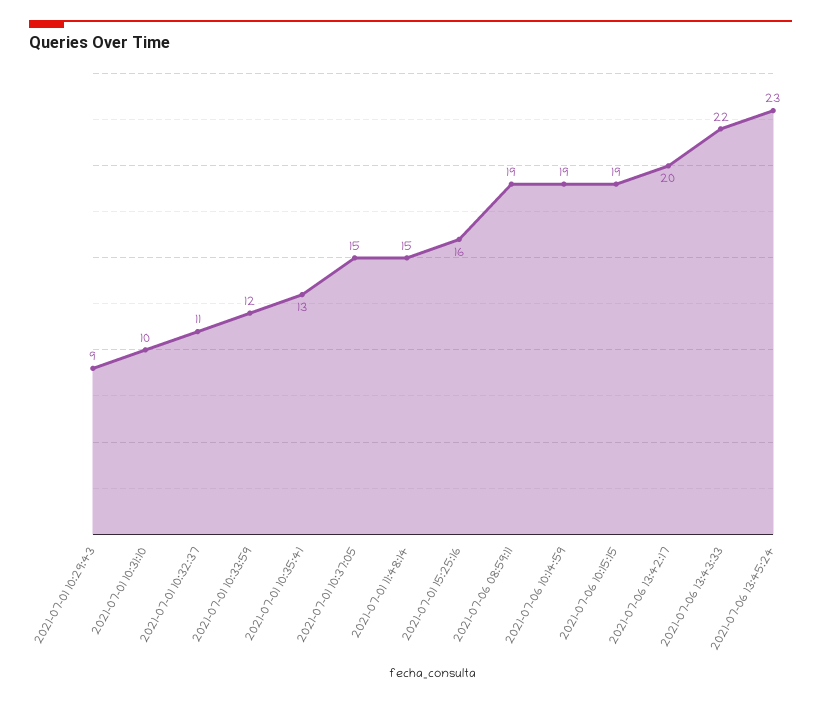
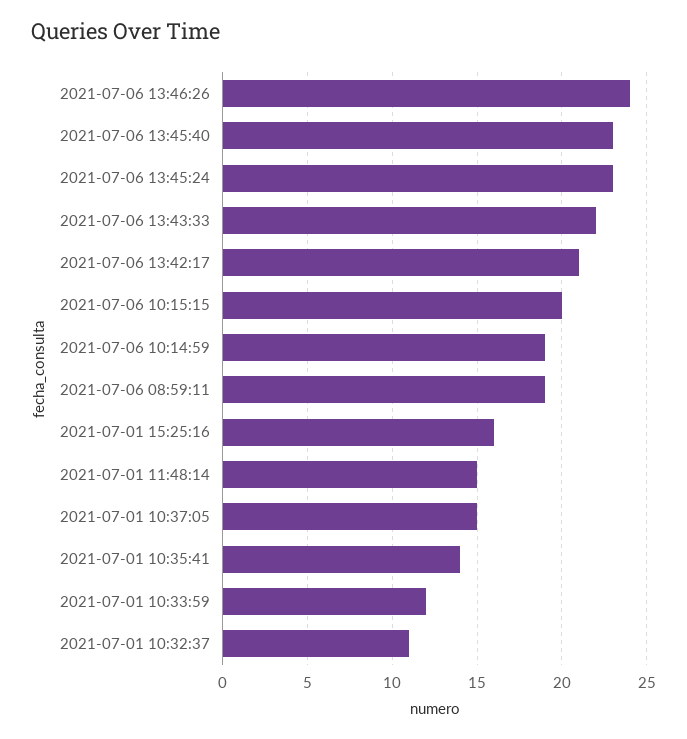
2021-07-01 10:29:43: 9 -> none
2021-07-01 10:31:10: 10 -> none
2021-07-01 10:35:41: 13 -> 14
2021-07-06 10:15:15: 19 -> 20
2021-07-06 13:42:17: 20 -> 21
2021-07-06 13:46:26: none -> 24
2021-07-06 13:45:40: none -> 23

